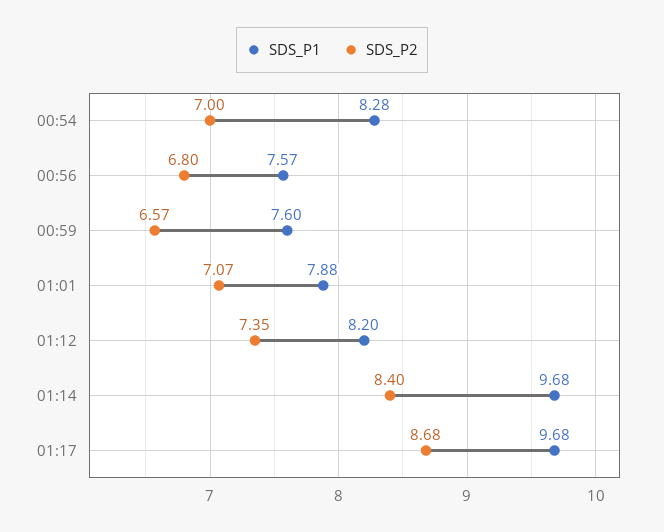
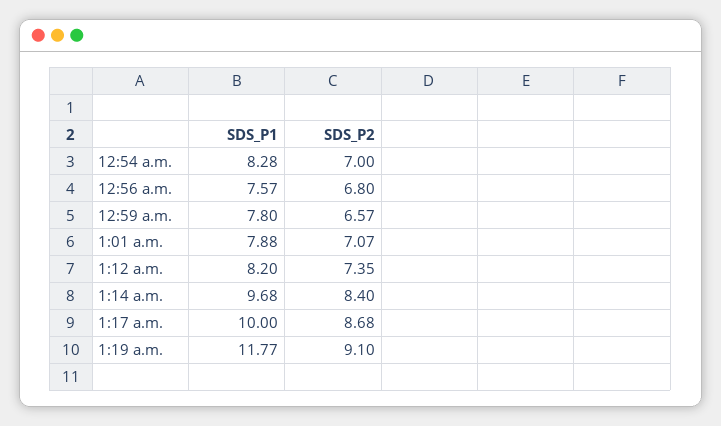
SDS_P1, 00:59: 7.6 -> 7.8
SDS_P1, 01:17: 9.68 -> 10
SDS_P1, 1:19 a.m.: none -> 11.77
SDS_P2, 1:19 a.m.: none -> 9.1

